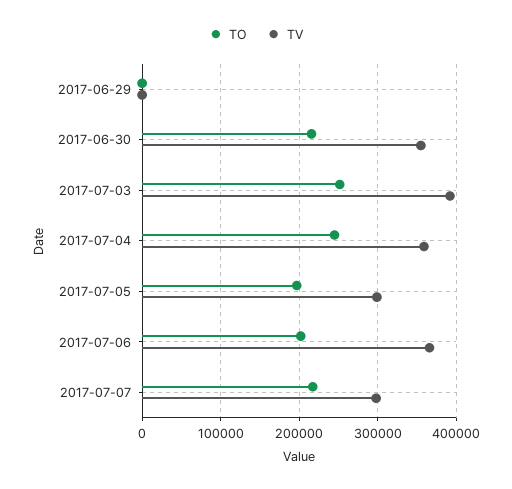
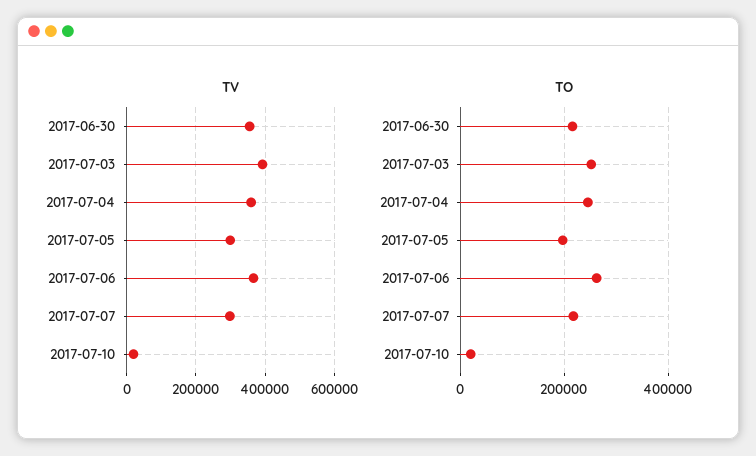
TO, 2017-06-29: 0 -> none
TV, 2017-06-29: 0 -> none
TO, 2017-07-06: 200000 -> 260000
TV, 2017-07-10: none -> 20000
TO, 2017-07-10: none -> 20000

